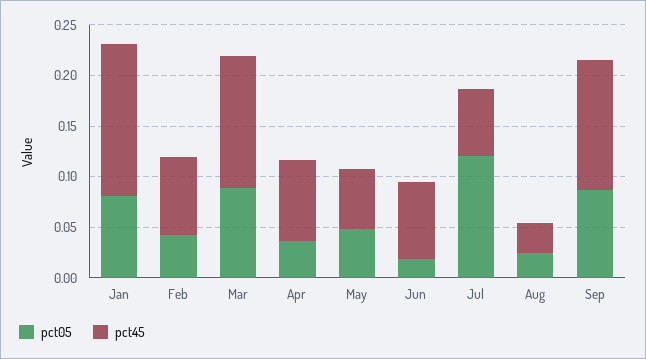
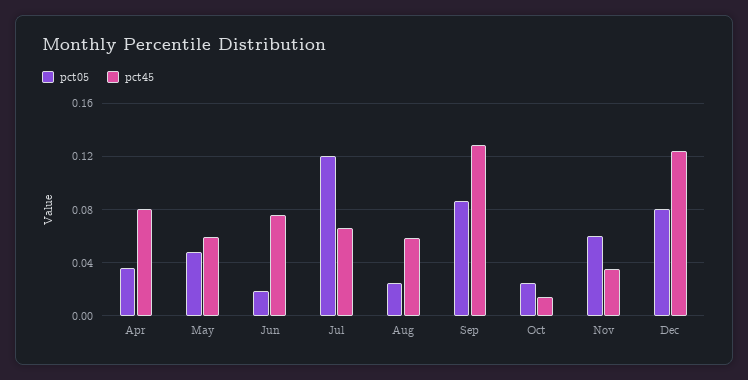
pct05, Jan: 0.08 -> none
pct45, Jan: 0.15 -> none
pct05, Feb: 0.04 -> none
pct45, Feb: 0.08 -> none
pct05, Mar: 0.09 -> none
pct45, Mar: 0.13 -> none
pct45, Aug: 0.03 -> 0.06
pct05, Oct: none -> 0.025
pct45, Oct: none -> 0.015
pct05, Nov: none -> 0.06
pct45, Nov: none -> 0.035
pct05, Dec: none -> 0.08
pct45, Dec: none -> 0.125

